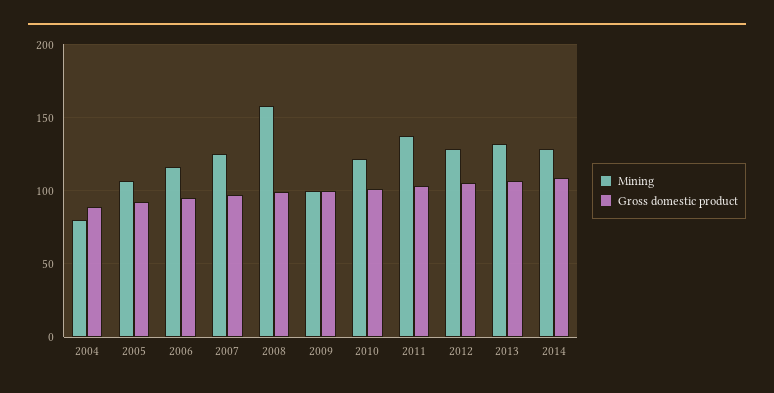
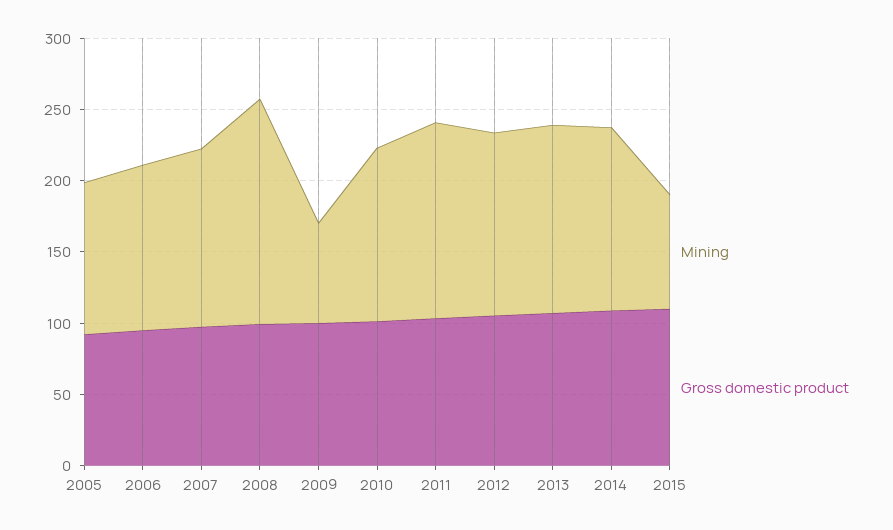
Mining, 2004: 80 -> none
Gross domestic product, 2004: 90 -> none
Mining, 2009: 100 -> 70
Mining, 2015: none -> 80
Gross domestic product, 2015: none -> 110

